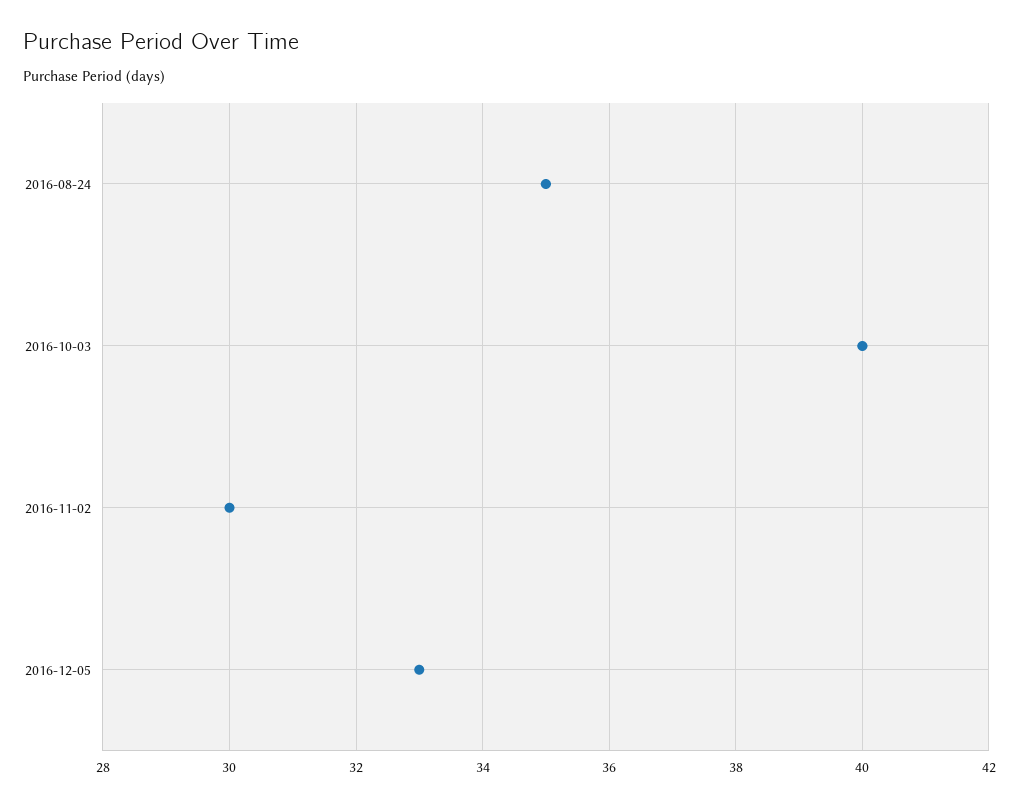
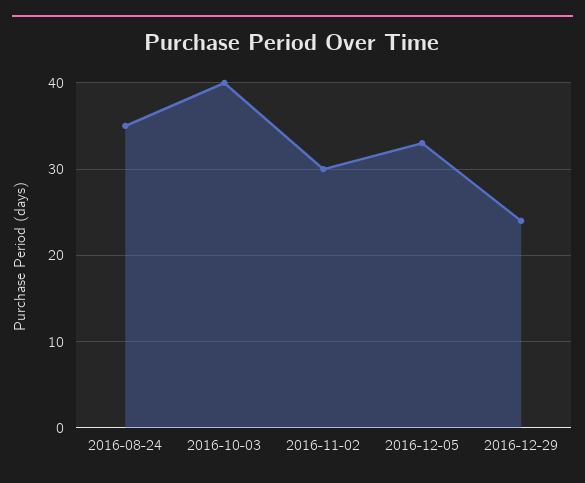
2016-12-29: none -> 24

